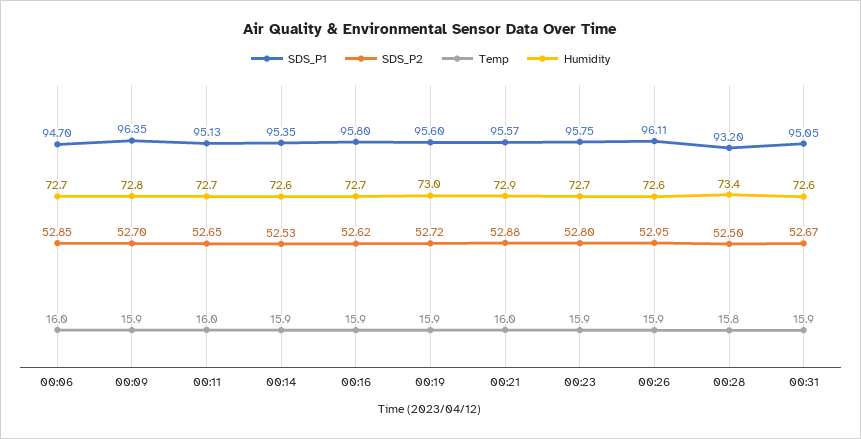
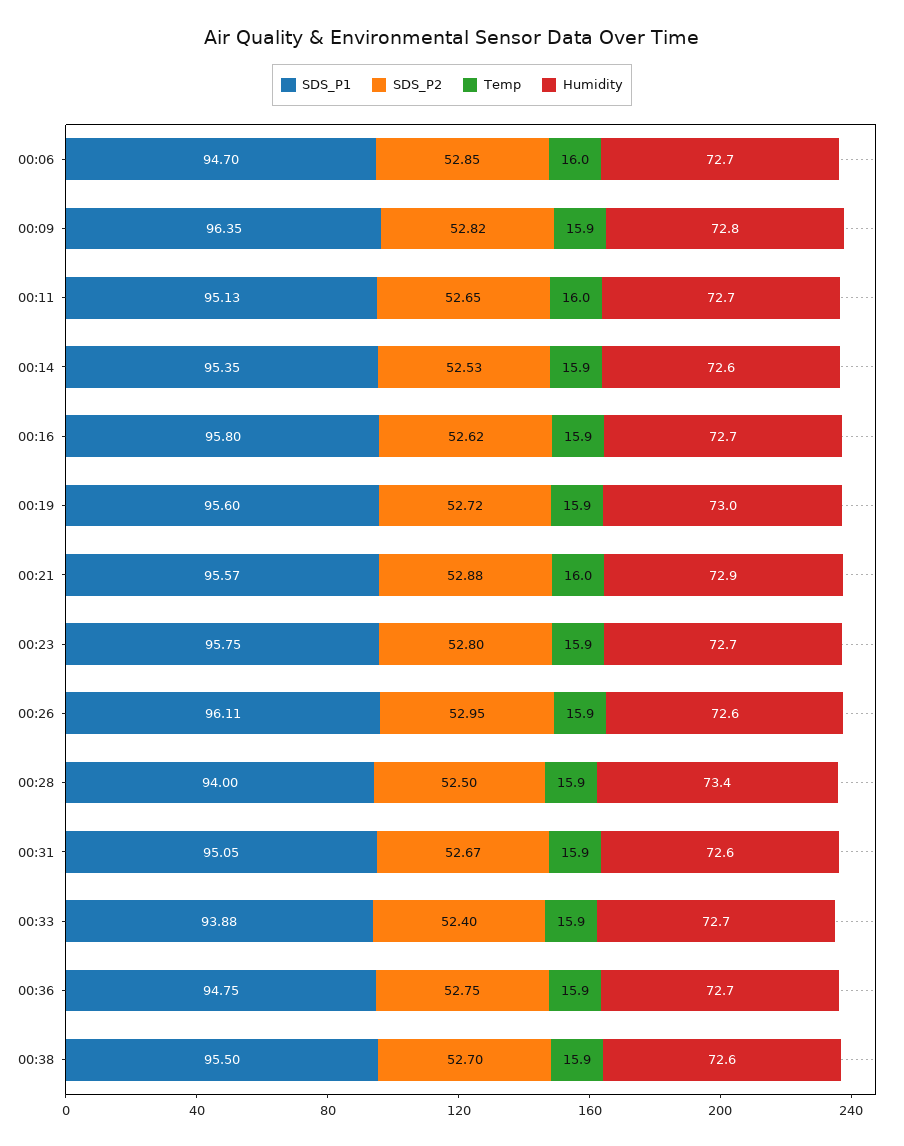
SDS_P2, 00:09: 52.7 -> 52.82
SDS_P1, 00:28: 93.2 -> 94
Temp, 00:28: 15.8 -> 15.9
SDS_P1, 00:33: none -> 93.88
SDS_P2, 00:33: none -> 52.4
Temp, 00:33: none -> 15.9
Humidity, 00:33: none -> 72.7
SDS_P1, 00:36: none -> 94.75
SDS_P2, 00:36: none -> 52.75
Temp, 00:36: none -> 15.9
Humidity, 00:36: none -> 72.7
SDS_P1, 00:38: none -> 95.5
SDS_P2, 00:38: none -> 52.7
Temp, 00:38: none -> 15.9
Humidity, 00:38: none -> 72.6

